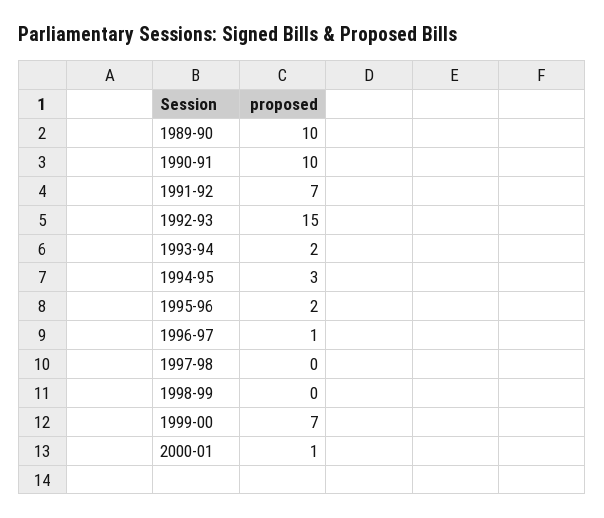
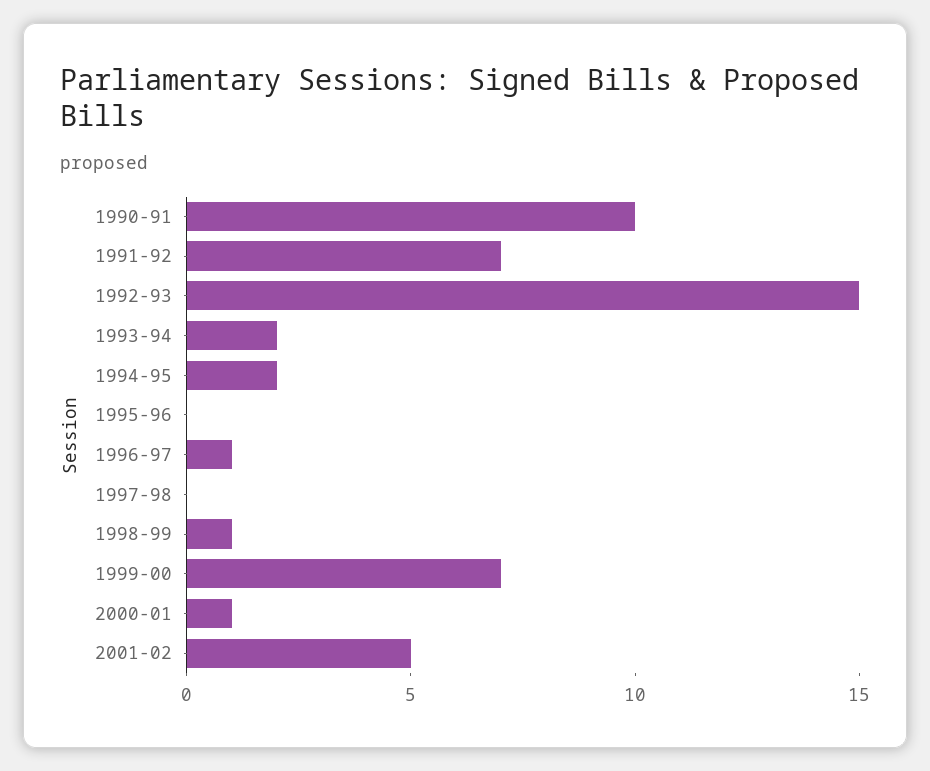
1989-90: 10 -> none
1994-95: 3 -> 2
1995-96: 2 -> 0
1998-99: 0 -> 1
2001-02: none -> 5

